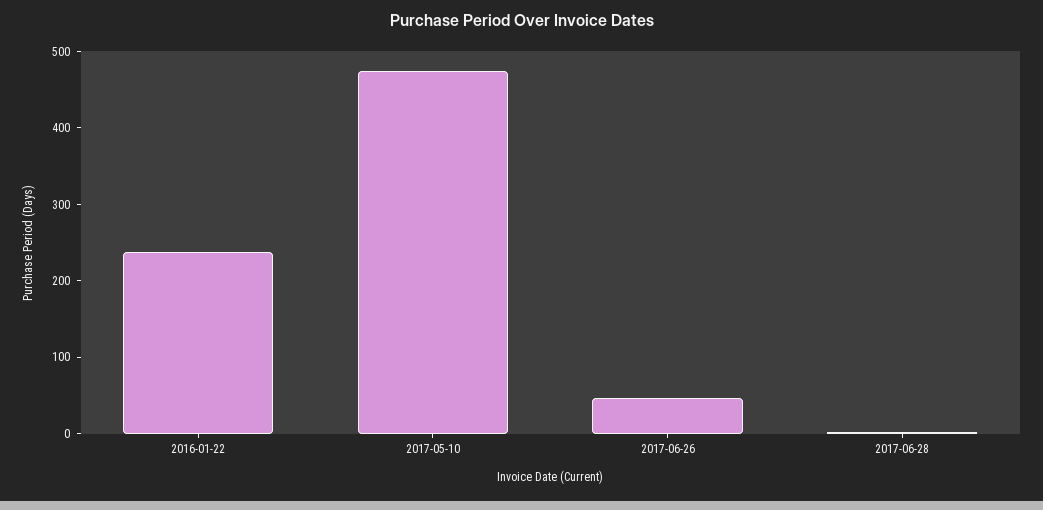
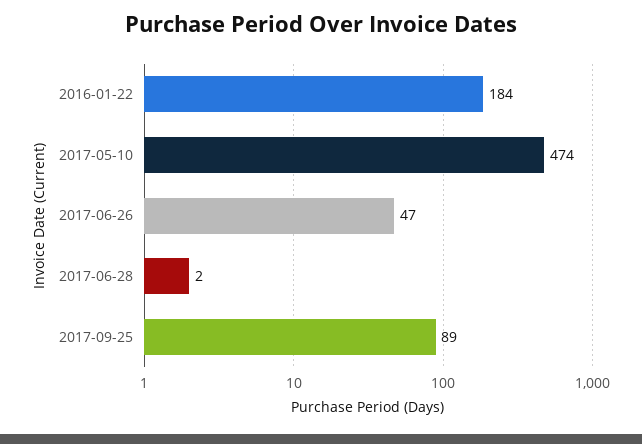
2016-01-22: 240 -> 184
2017-09-25: none -> 89

